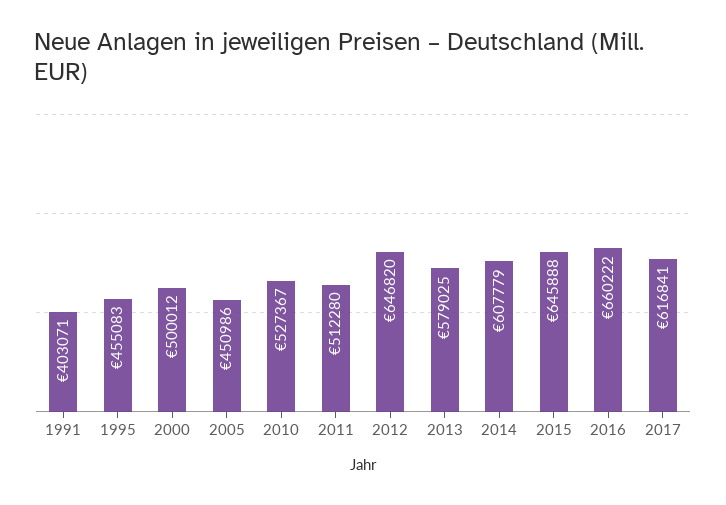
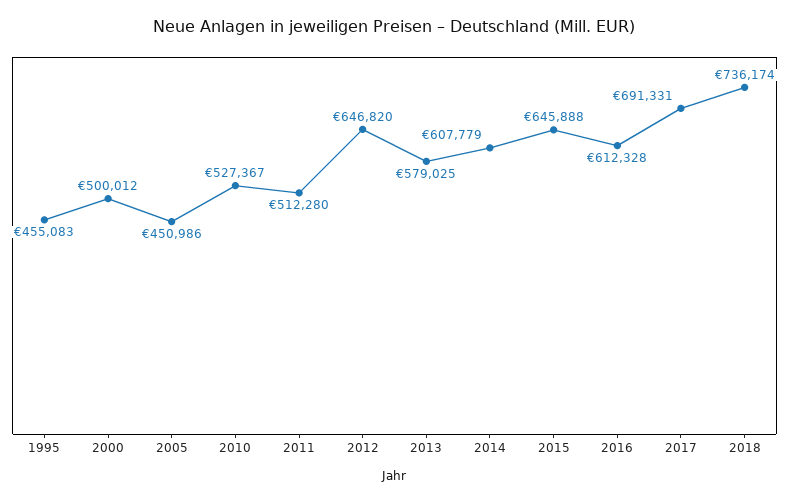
1991: 403071 -> none
2016: 660222 -> 612328
2017: 616841 -> 691331
2018: none -> 736174

